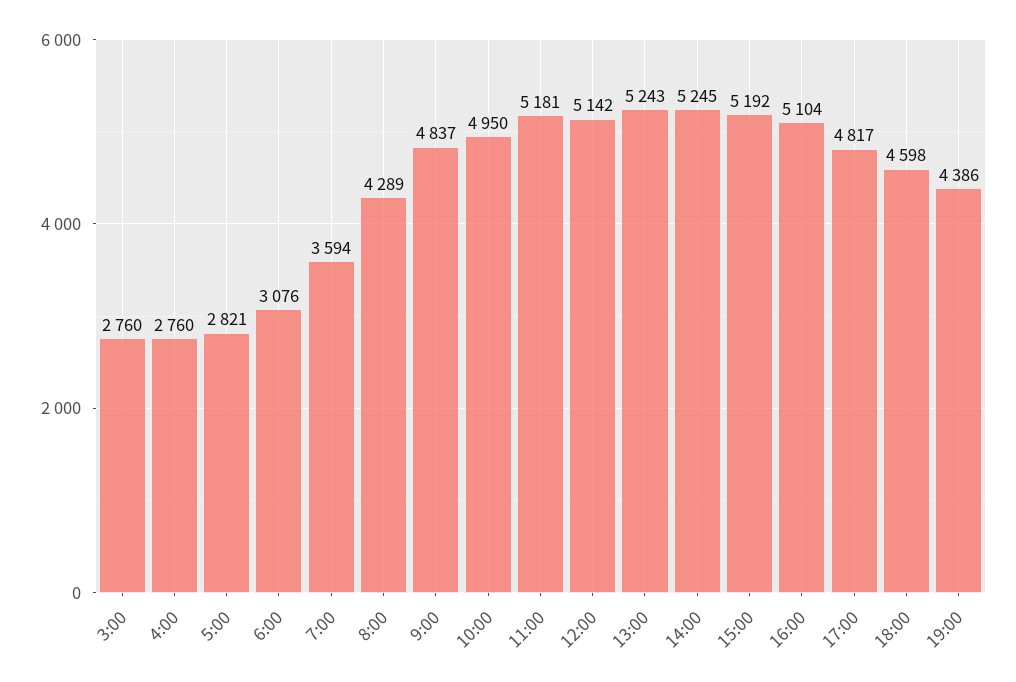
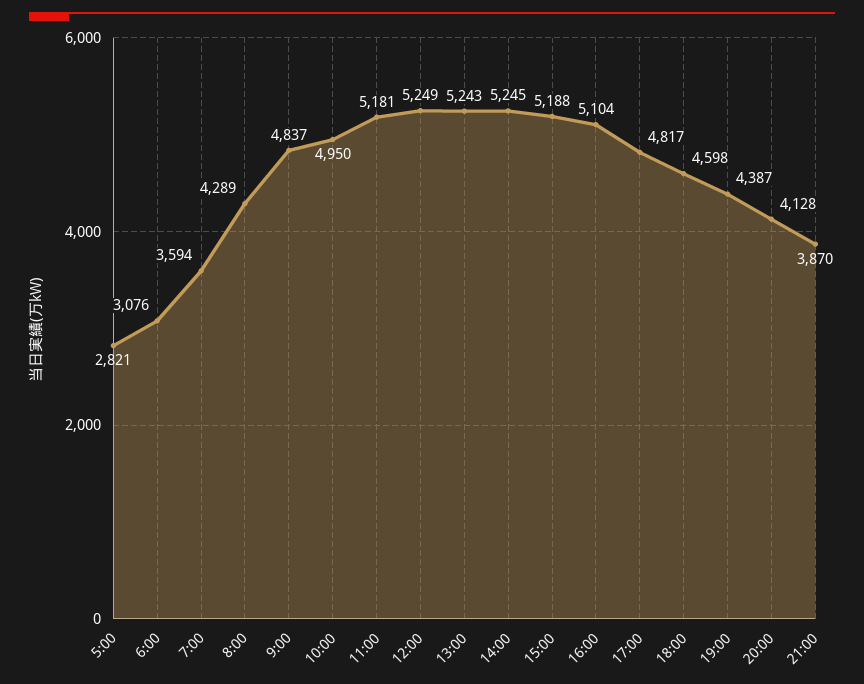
3:00: 2760 -> none
4:00: 2760 -> none
12:00: 5142 -> 5249
15:00: 5192 -> 5188
19:00: 4386 -> 4387
20:00: none -> 4128
21:00: none -> 3870

